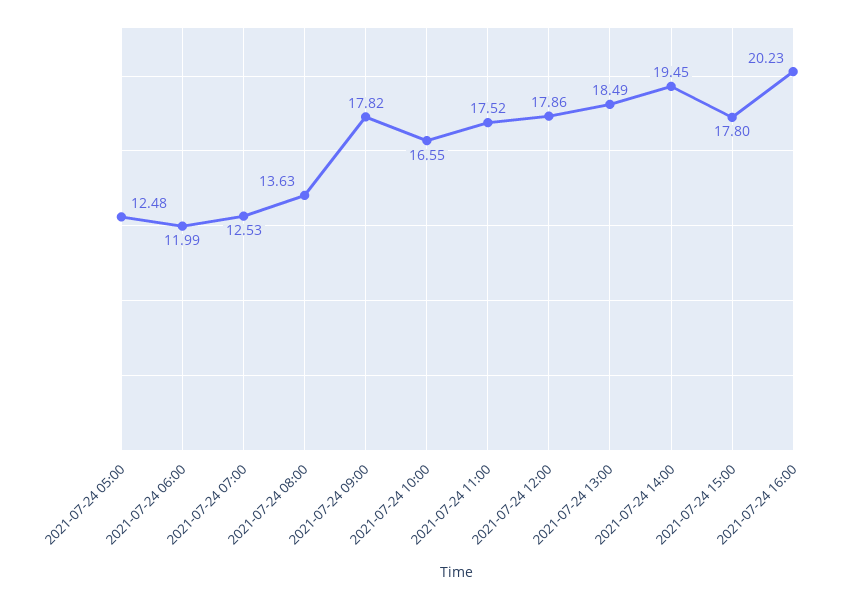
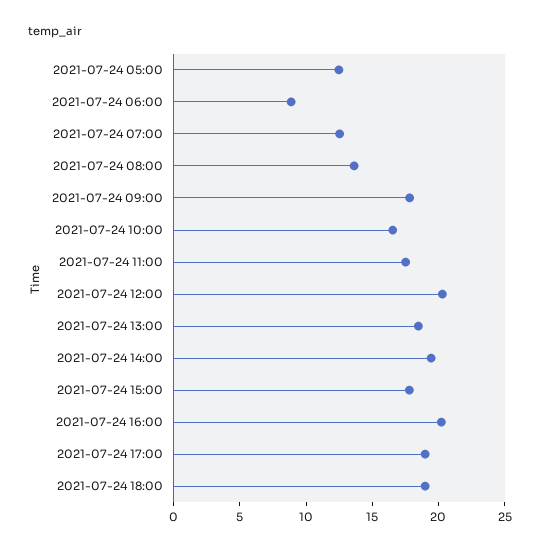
2021-07-24 06:00: 11.99 -> 9
2021-07-24 12:00: 17.86 -> 20
2021-07-24 17:00: none -> 19
2021-07-24 18:00: none -> 19

